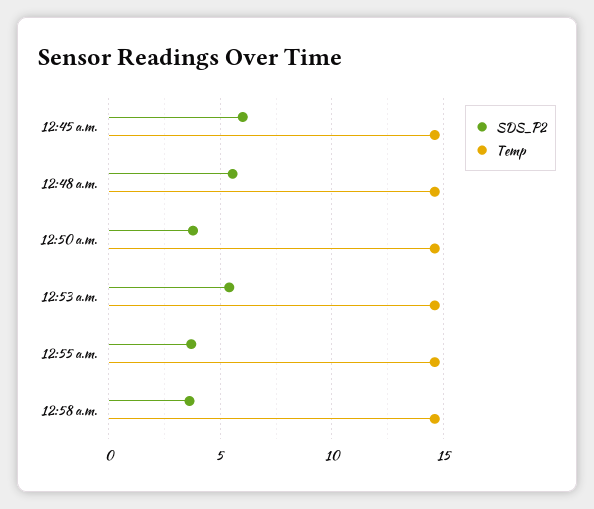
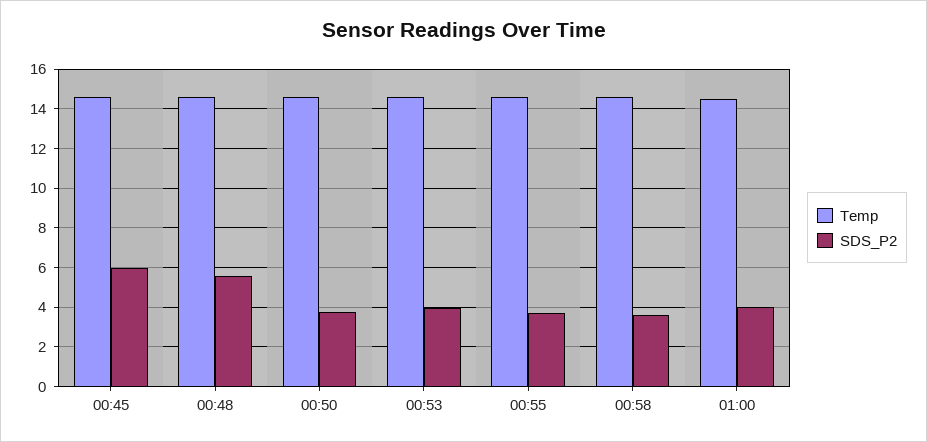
SDS_P2, 12:53 a.m.: 5.5 -> 4
Temp, 01:00: none -> 14.5
SDS_P2, 01:00: none -> 4

